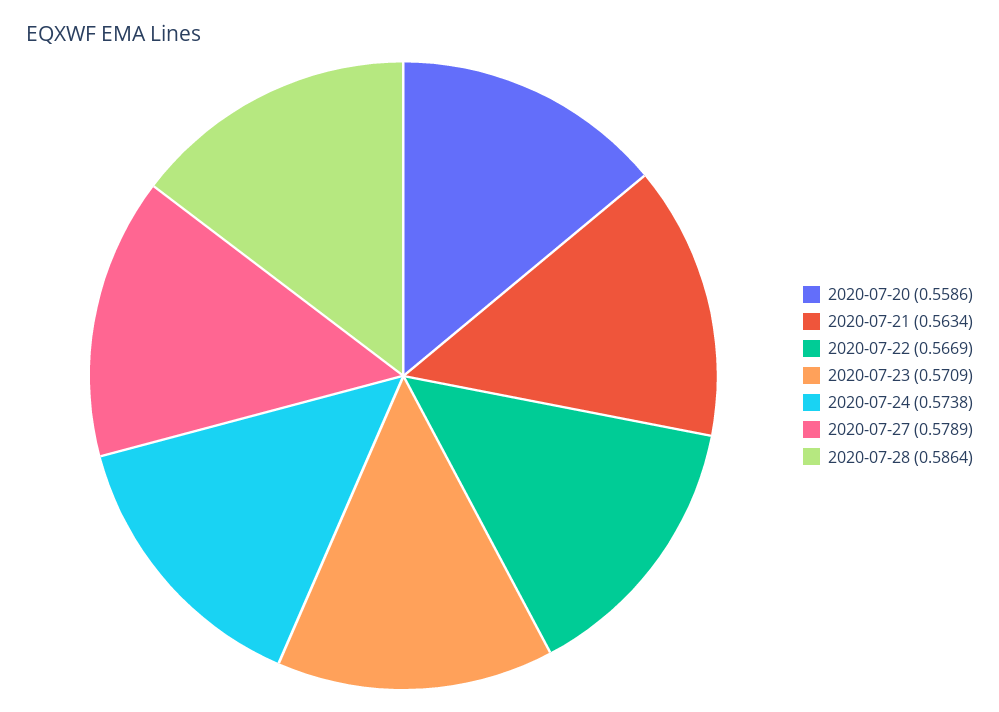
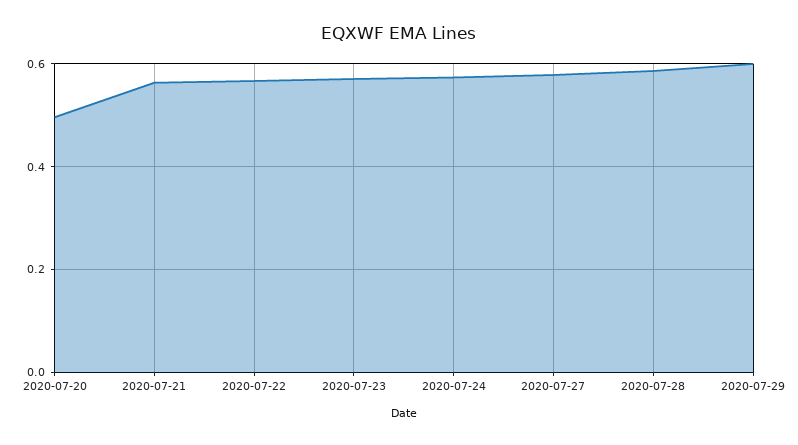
2020-07-20: 0.5586 -> 0.5
2020-07-29: none -> 0.6

